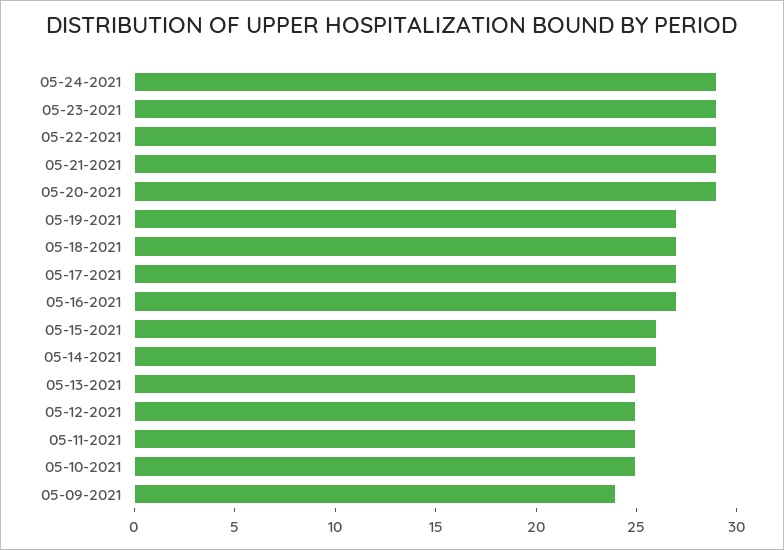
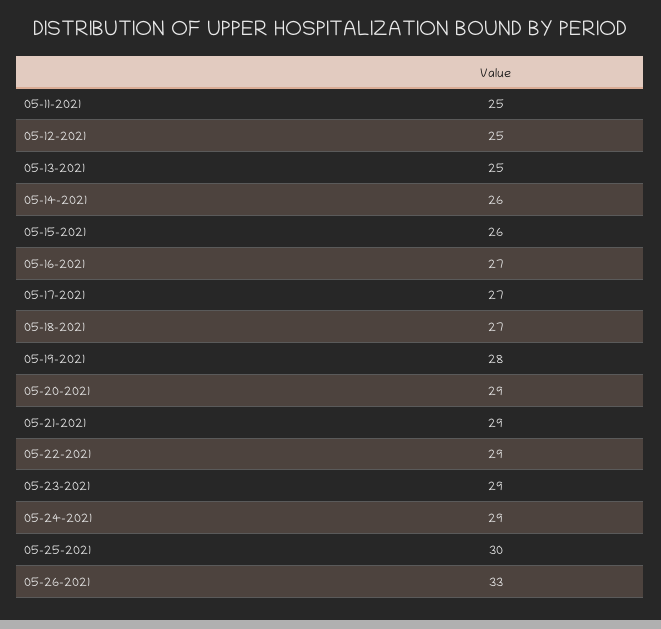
05-19-2021: 27 -> 28
05-10-2021: 25 -> none
05-09-2021: 24 -> none
05-25-2021: none -> 30
05-26-2021: none -> 33

